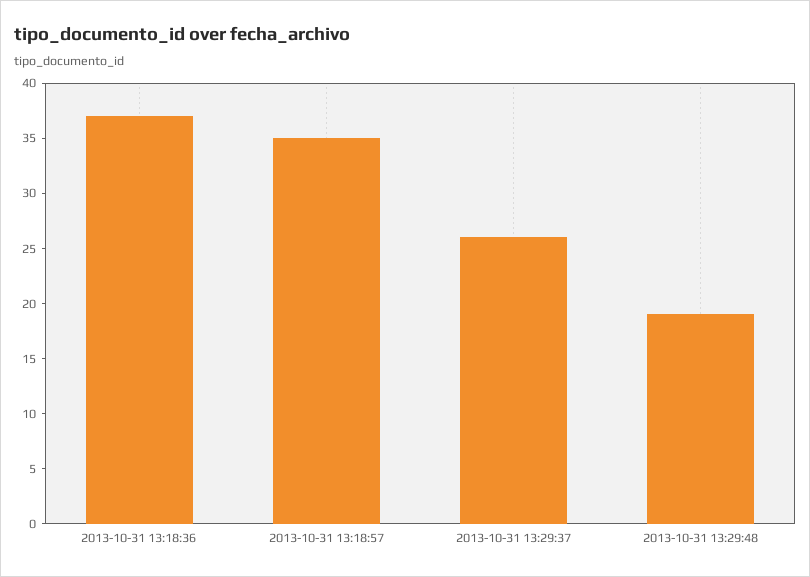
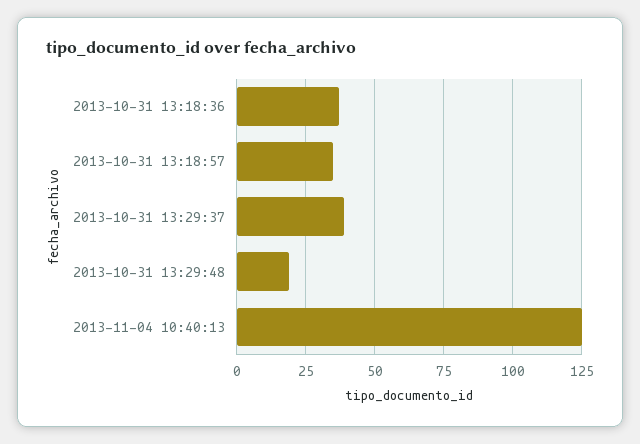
2013-10-31 13:29:37: 26 -> 40
2013-11-04 10:40:13: none -> 125

